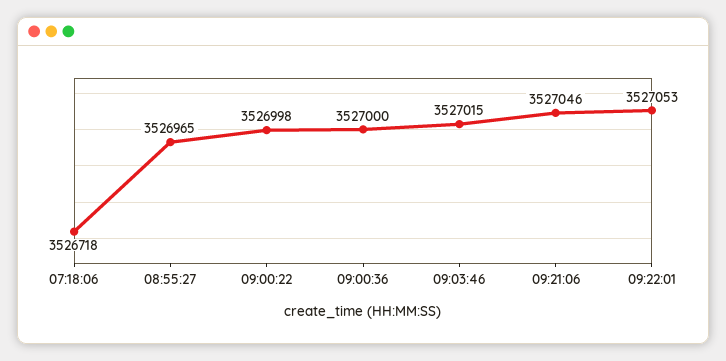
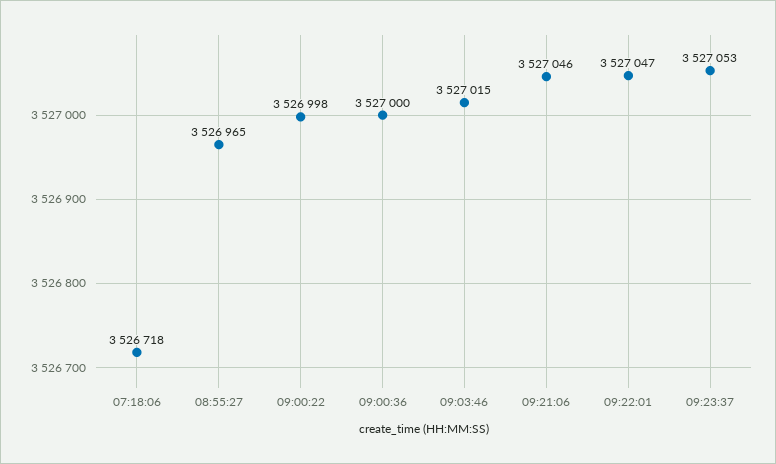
09:22:01: 3527053 -> 3527047
09:23:37: none -> 3527053

